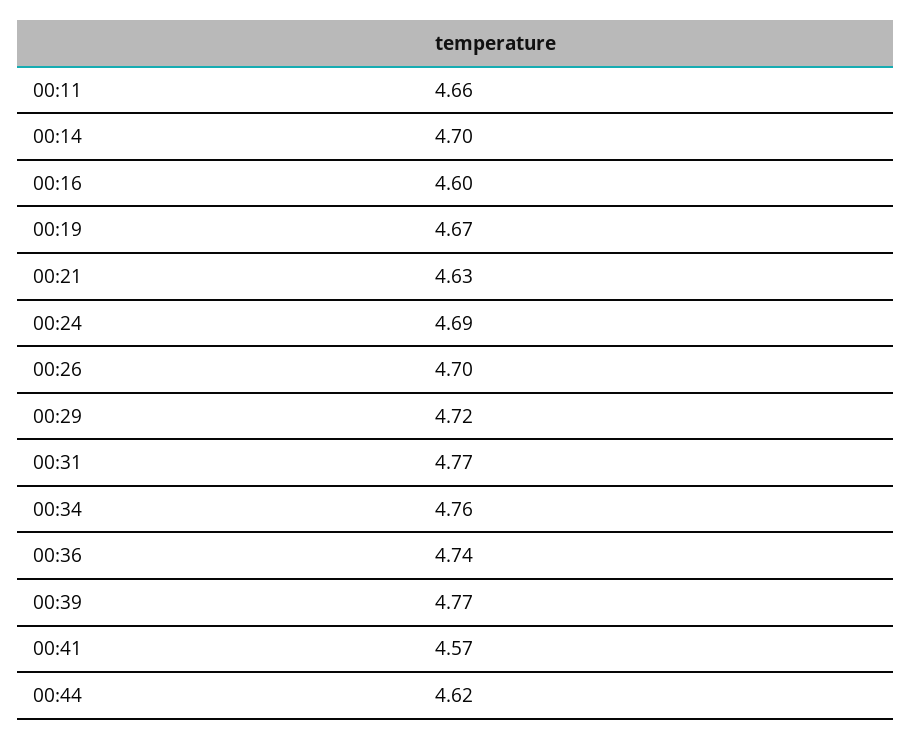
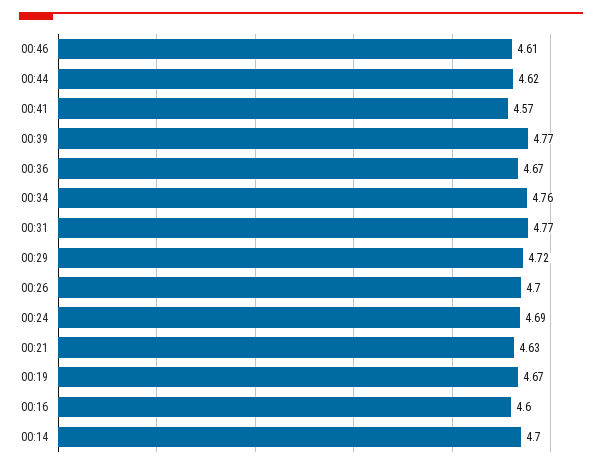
00:11: 4.66 -> none
00:36: 4.74 -> 4.67
00:46: none -> 4.61

